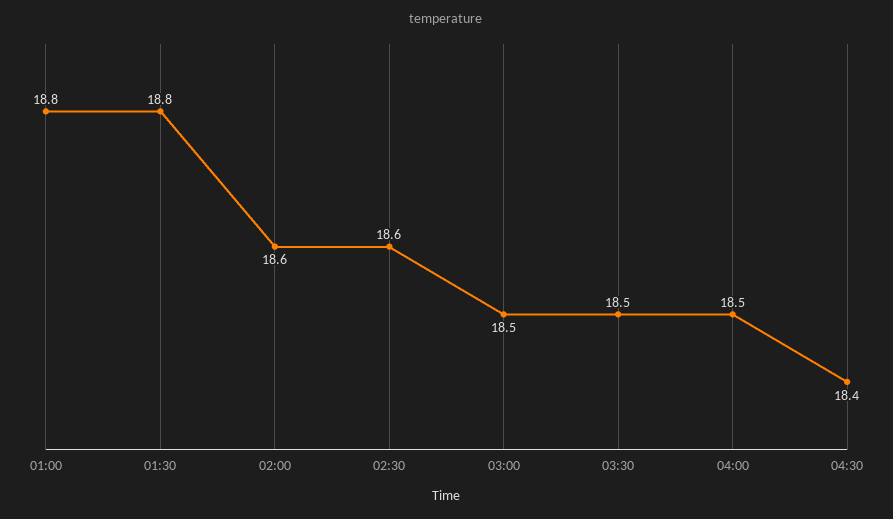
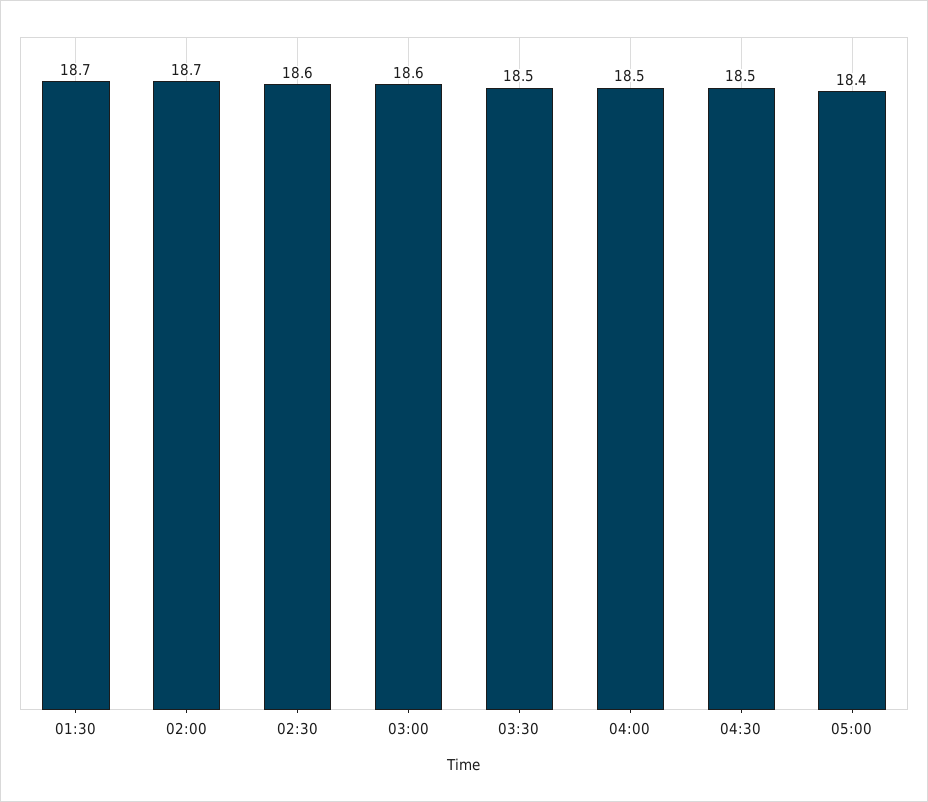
01:00: 18.8 -> none
01:30: 18.8 -> 18.7
02:00: 18.6 -> 18.7
03:00: 18.5 -> 18.6
04:30: 18.4 -> 18.5
05:00: none -> 18.4

